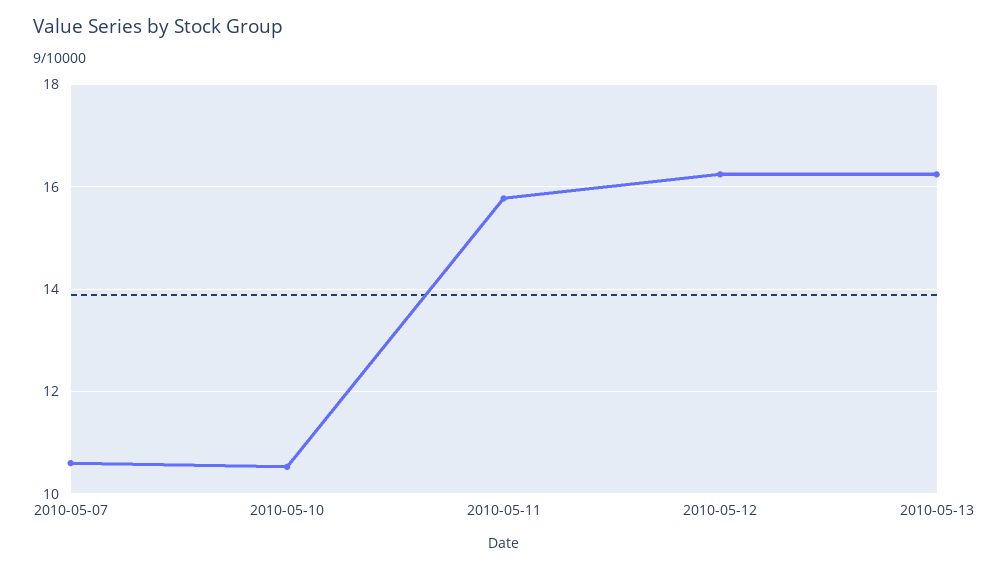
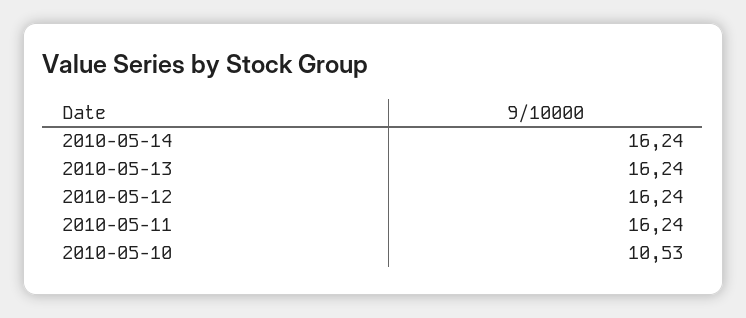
2010-05-07: 10.6 -> none
2010-05-11: 15.8 -> 16.24
2010-05-14: none -> 16.24

